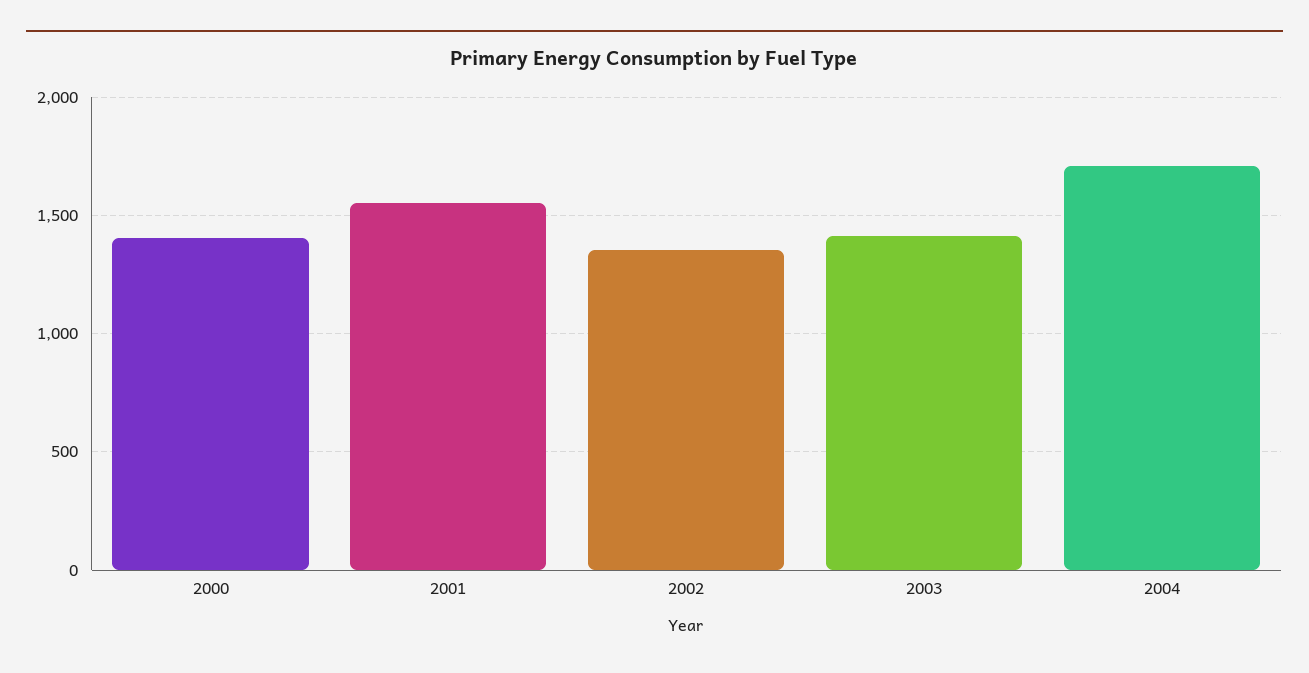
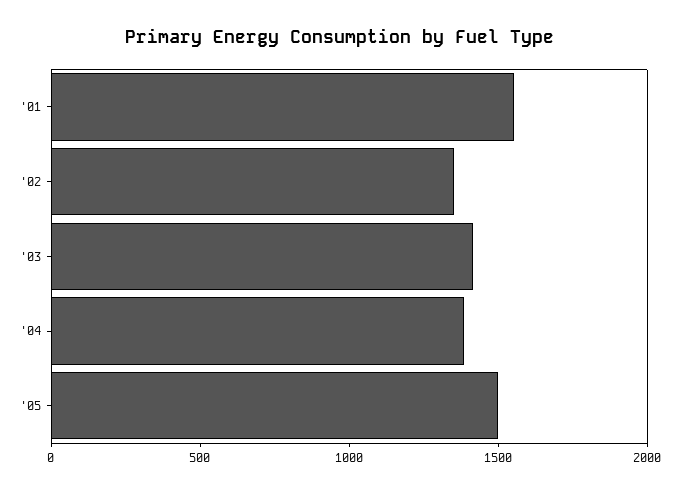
2000: 1400 -> none
2004: 1700 -> 1400
'05: none -> 1500

